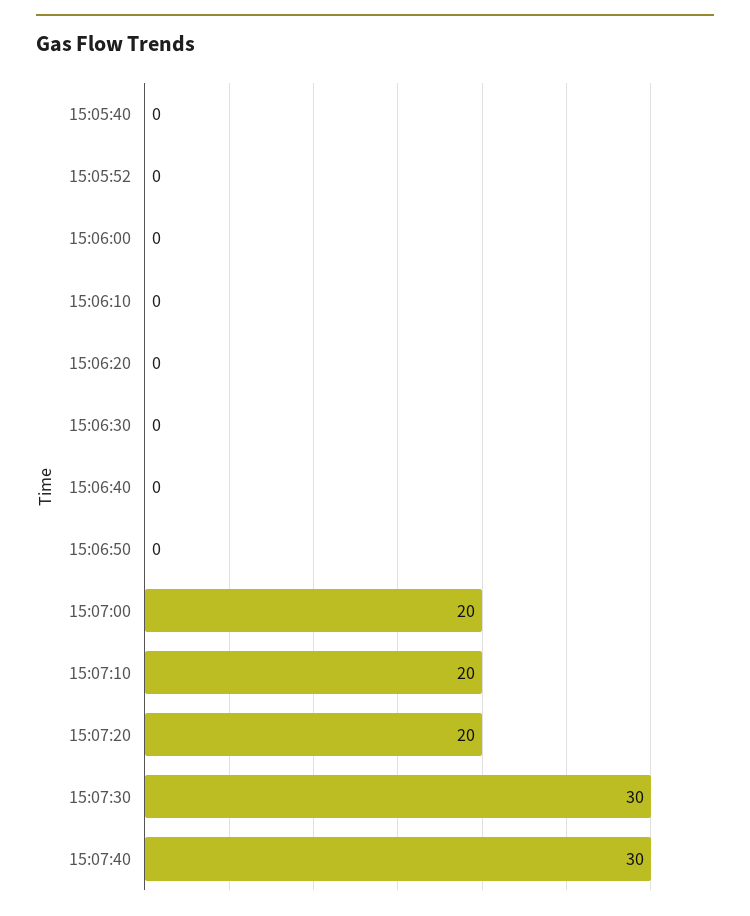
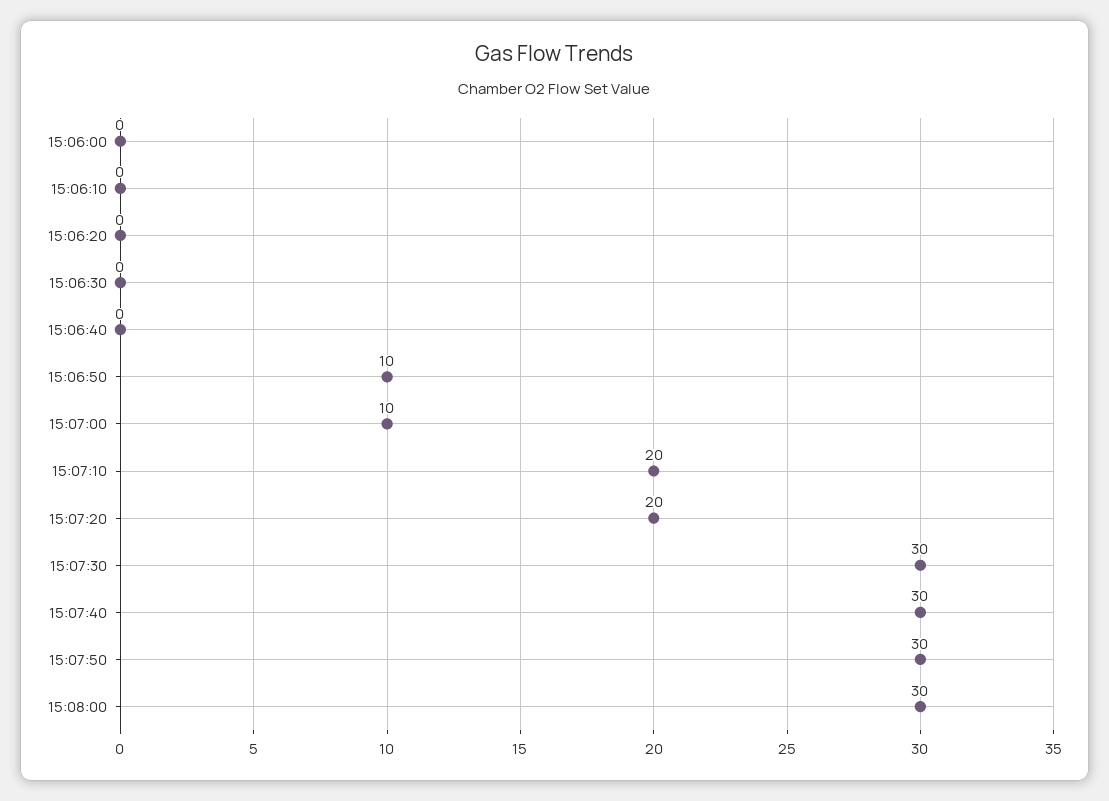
15:05:40: 0 -> none
15:05:52: 0 -> none
15:06:50: 0 -> 10
15:07:00: 20 -> 10
15:07:50: none -> 30
15:08:00: none -> 30

